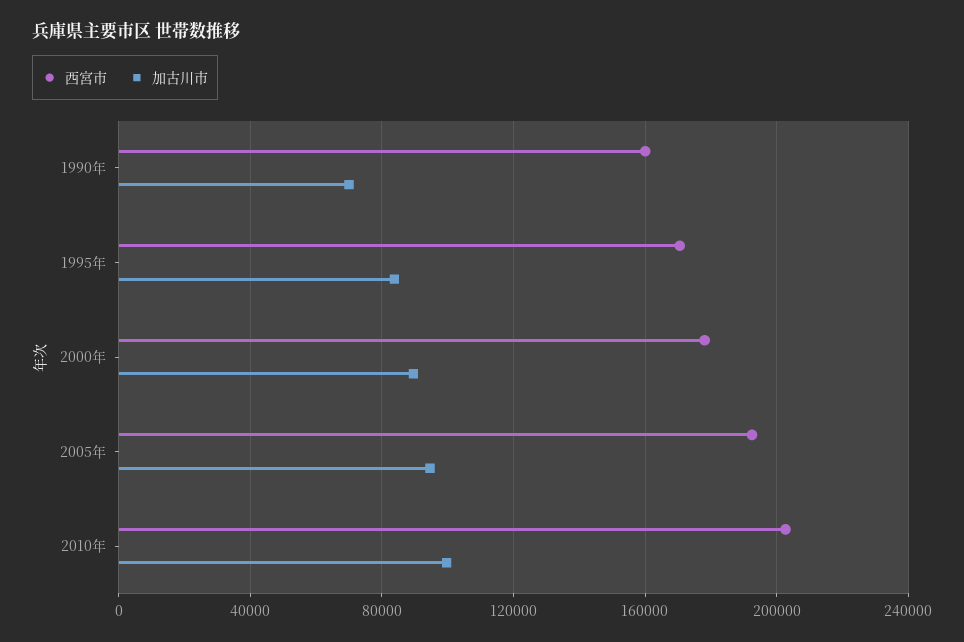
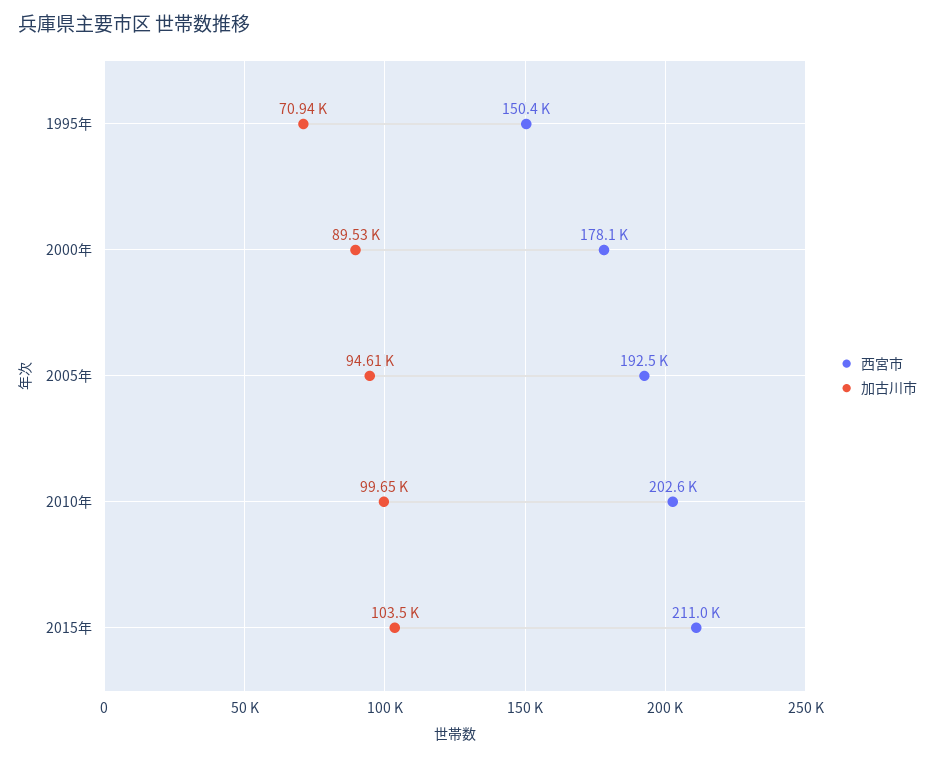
西宮市, 1990年: 160000 -> none
加古川市, 1990年: 70000 -> none
西宮市, 1995年: 170000 -> 150400
加古川市, 1995年: 85000 -> 70940
西宮市, 2015年: none -> 211000
加古川市, 2015年: none -> 103500

